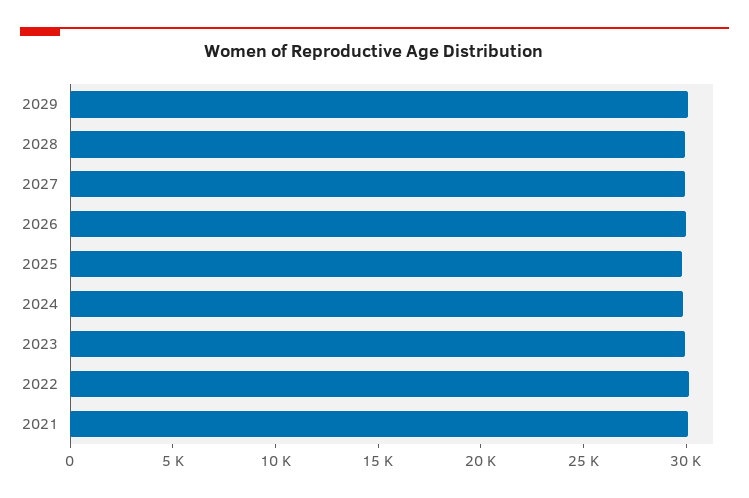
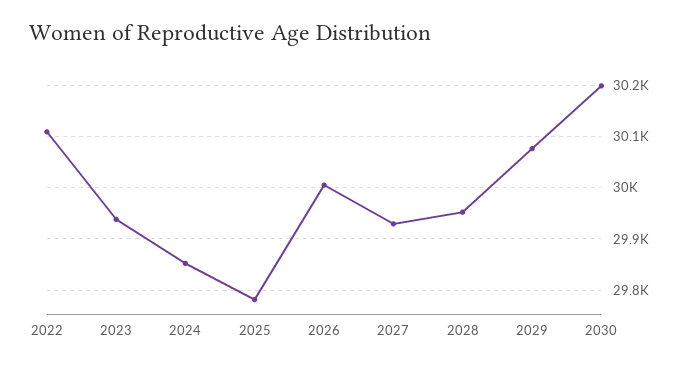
2021: 30000 -> none
2030: none -> 30200

